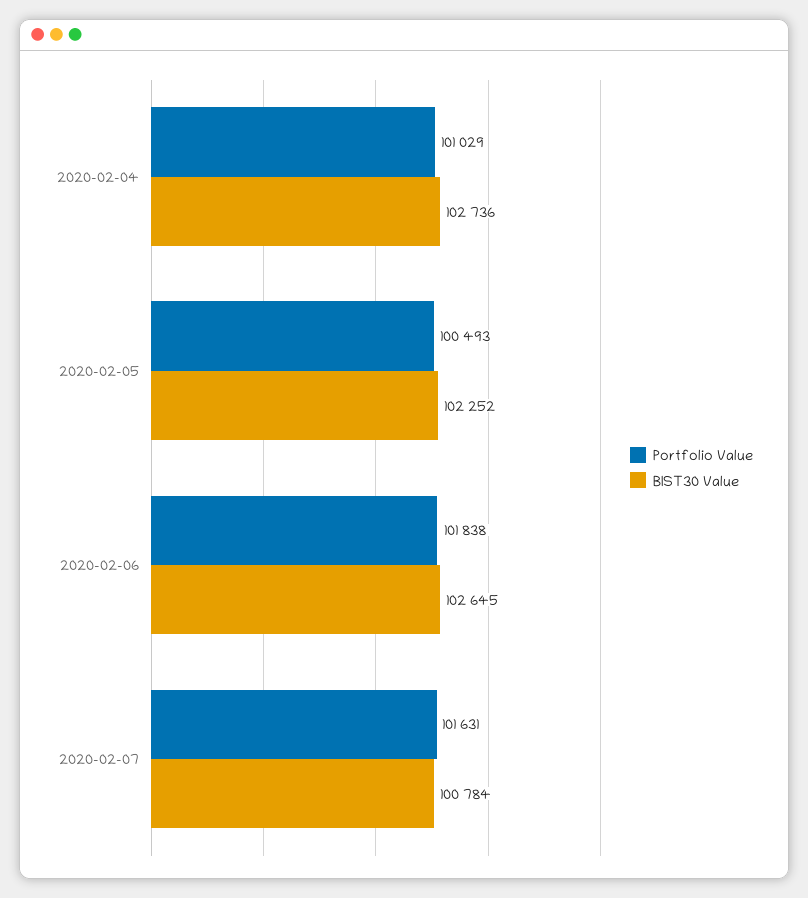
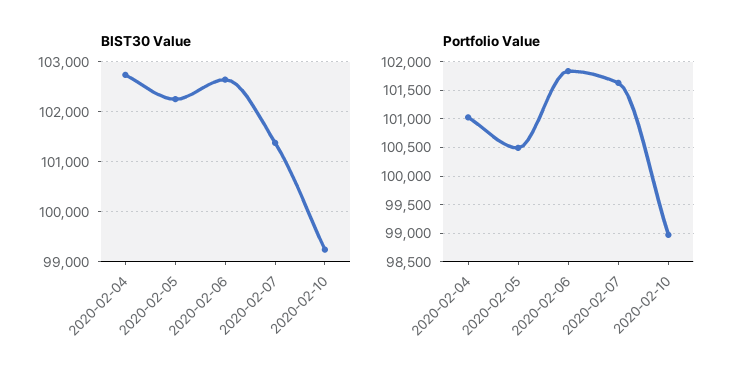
BIST30 Value, 2020-02-07: 100784 -> 101400
BIST30 Value, 2020-02-10: none -> 99200
Portfolio Value, 2020-02-10: none -> 99000

